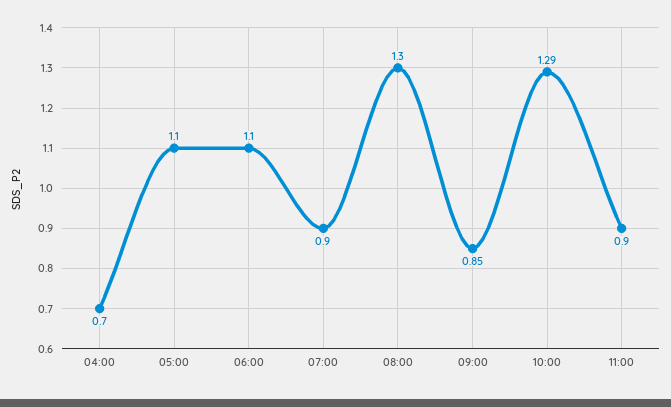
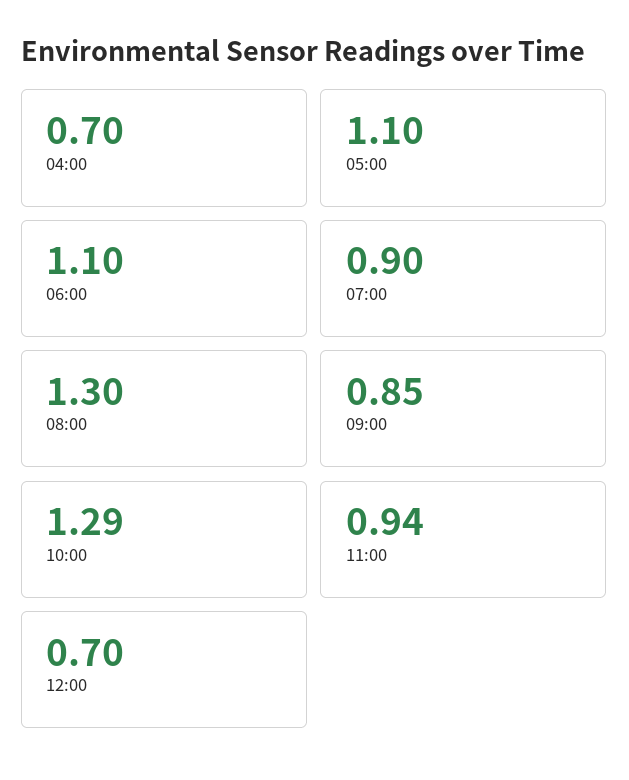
11:00: 0.9 -> 0.94
12:00: none -> 0.7

